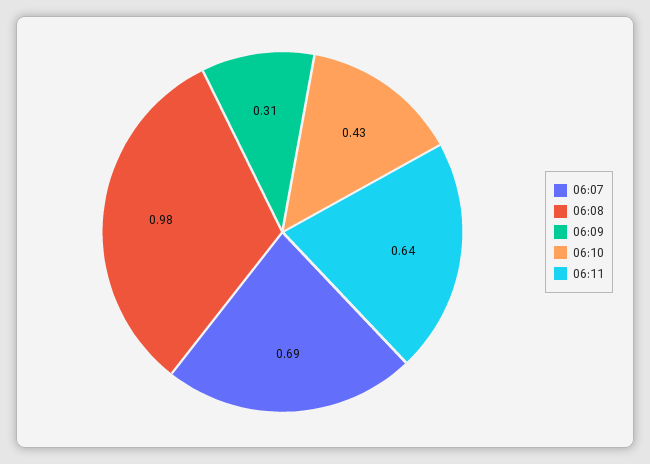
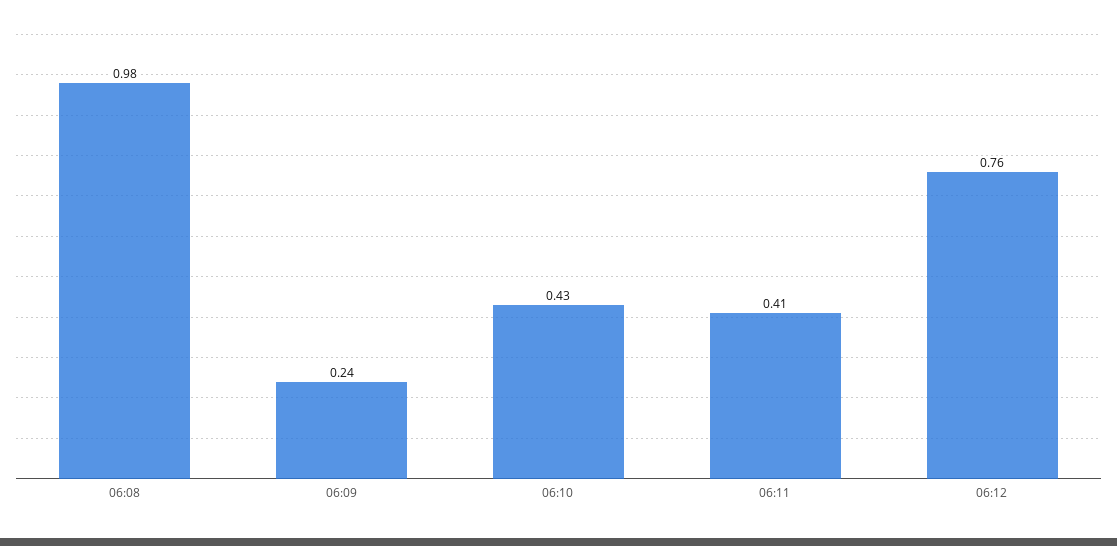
06:07: 0.69 -> none
06:09: 0.31 -> 0.24
06:11: 0.64 -> 0.41
06:12: none -> 0.76

